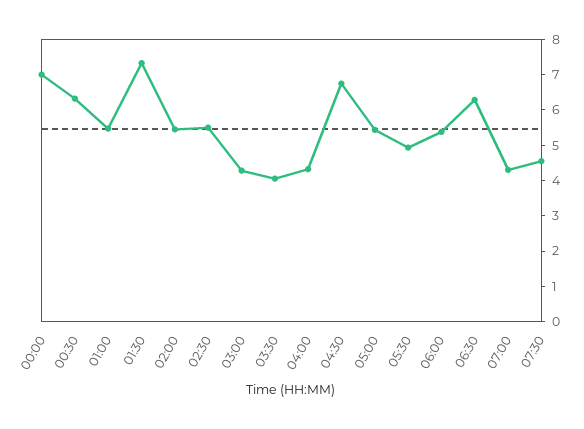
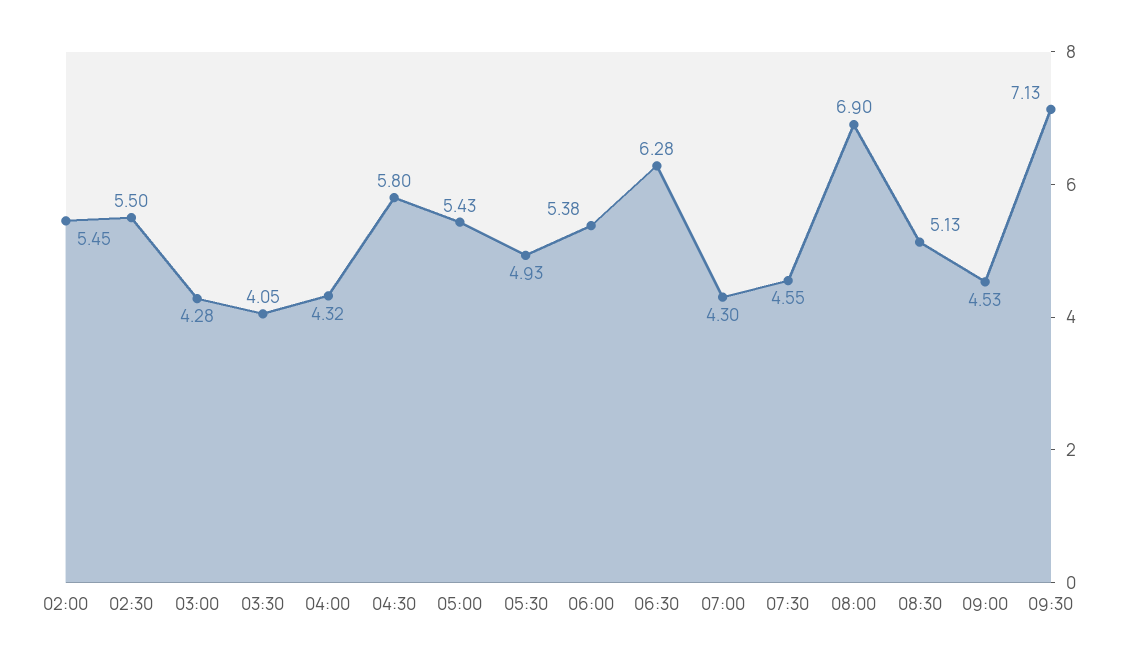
00:00: 7 -> none
00:30: 6.25 -> none
01:00: 5.5 -> none
01:30: 7.25 -> none
04:30: 6.75 -> 5.8
08:00: none -> 6.9
08:30: none -> 5.13
09:00: none -> 4.53
09:30: none -> 7.13

